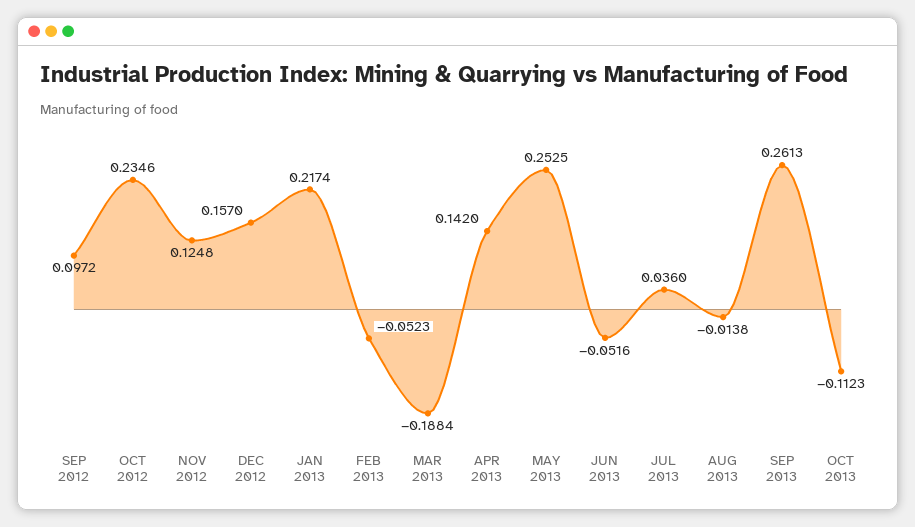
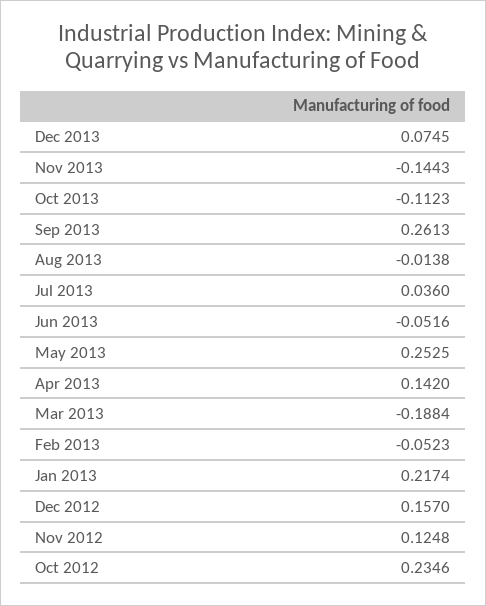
SEP 2012: 0.0972 -> none
Dec 2013: none -> 0.0745
Nov 2013: none -> -0.1443

